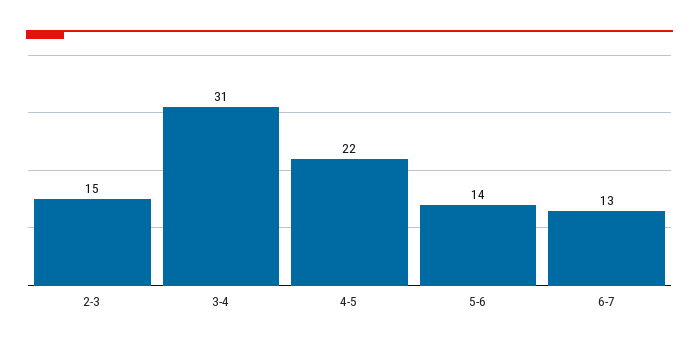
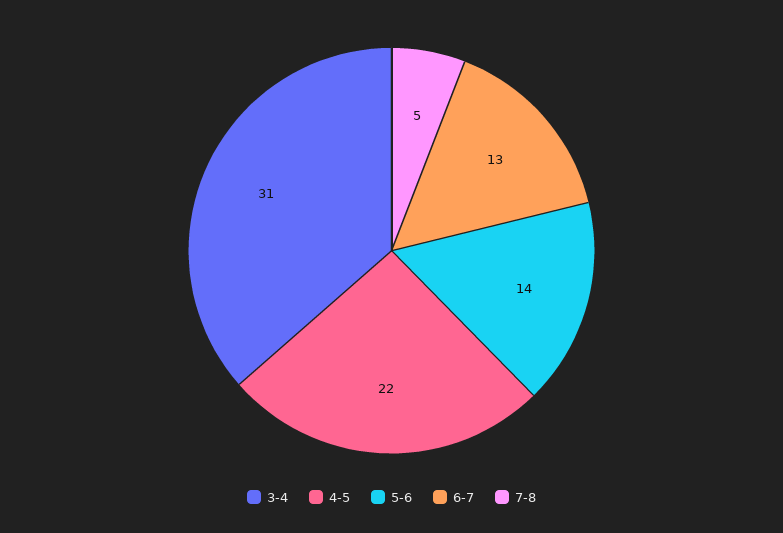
2-3: 15 -> none
7-8: none -> 5

